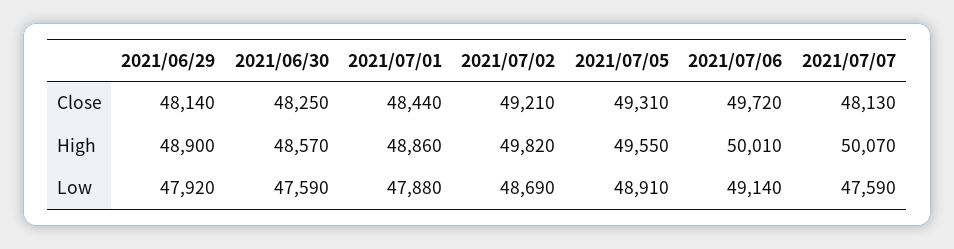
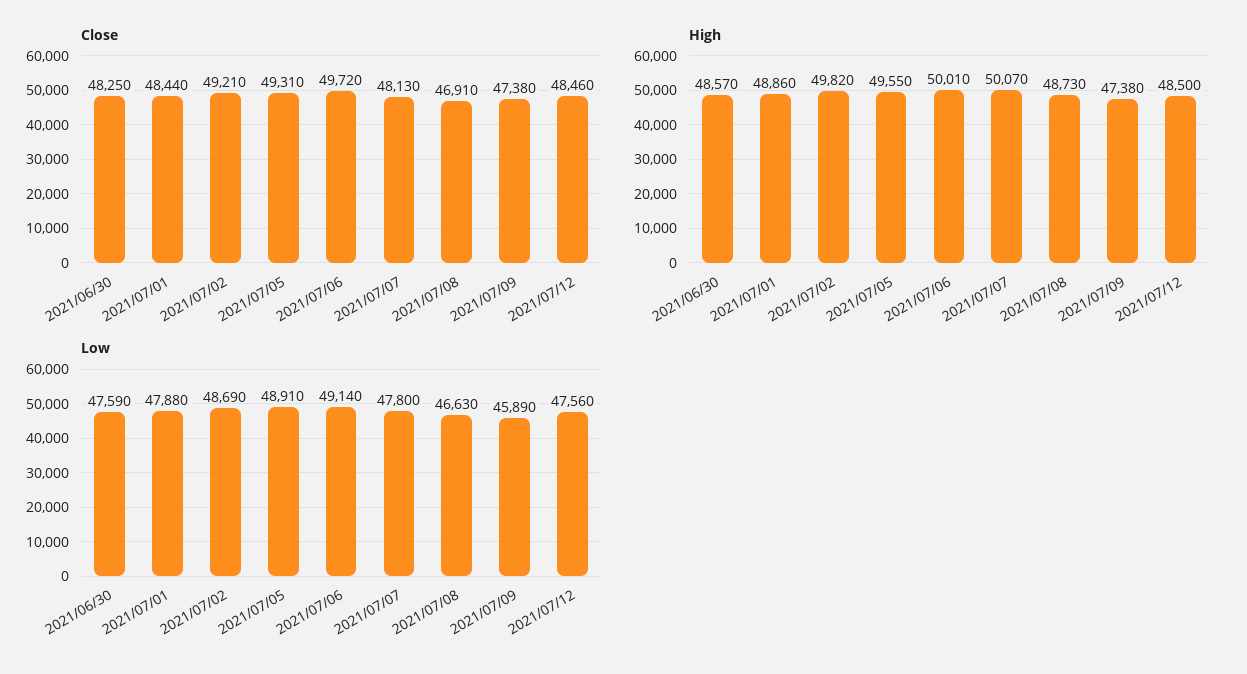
Close, 2021/06/29: 48140 -> none
High, 2021/06/29: 48900 -> none
Low, 2021/06/29: 47920 -> none
Low, 2021/07/07: 47590 -> 47800
Close, 2021/07/08: none -> 46910
Close, 2021/07/09: none -> 47380
Close, 2021/07/12: none -> 48460
High, 2021/07/08: none -> 48730
High, 2021/07/09: none -> 47380
High, 2021/07/12: none -> 48500
Low, 2021/07/08: none -> 46630
Low, 2021/07/09: none -> 45890
Low, 2021/07/12: none -> 47560

